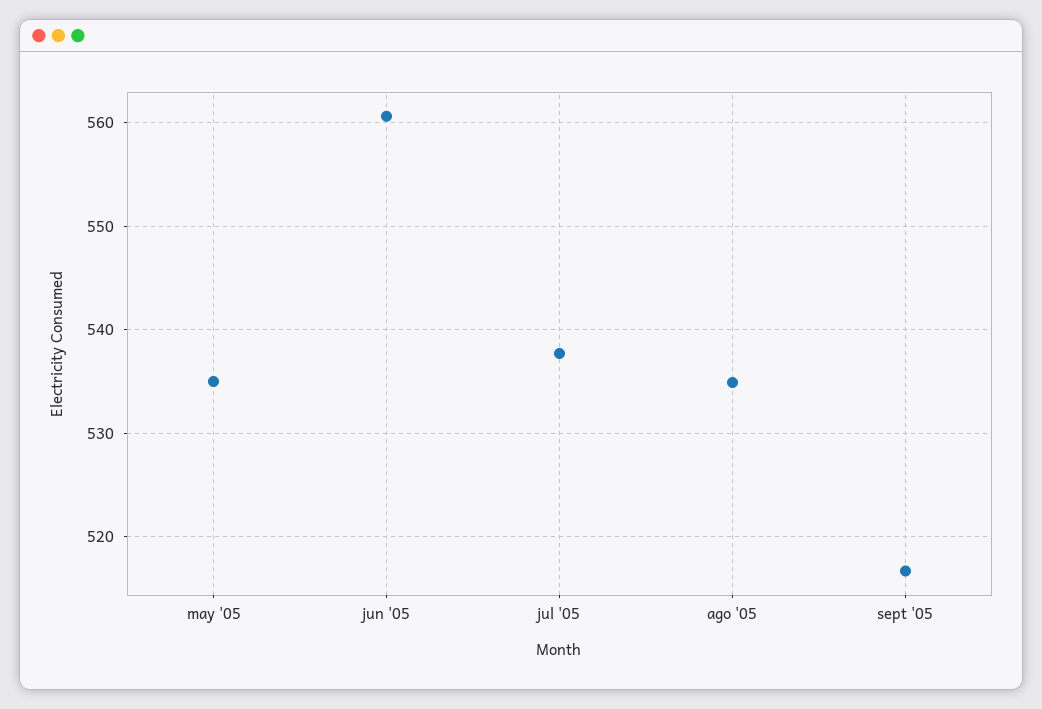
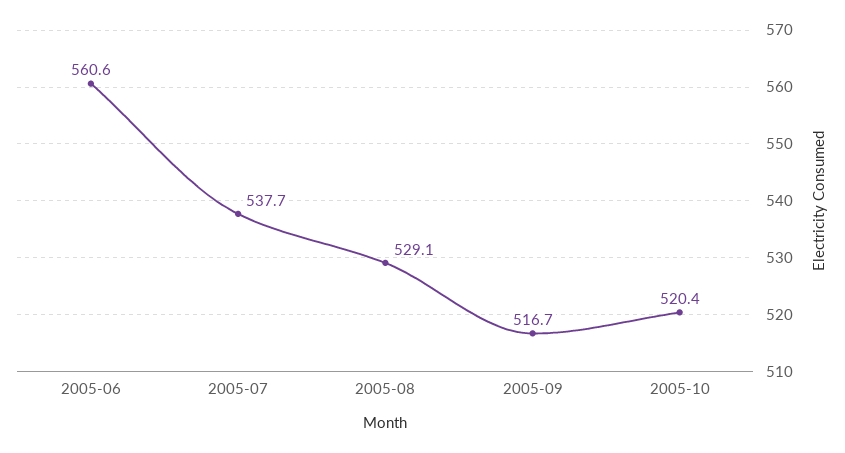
may '05: 535 -> none
ago '05: 535 -> 529.1
2005-10: none -> 520.4

